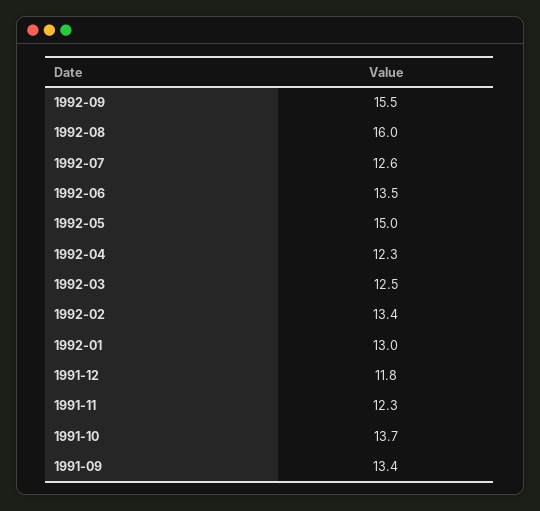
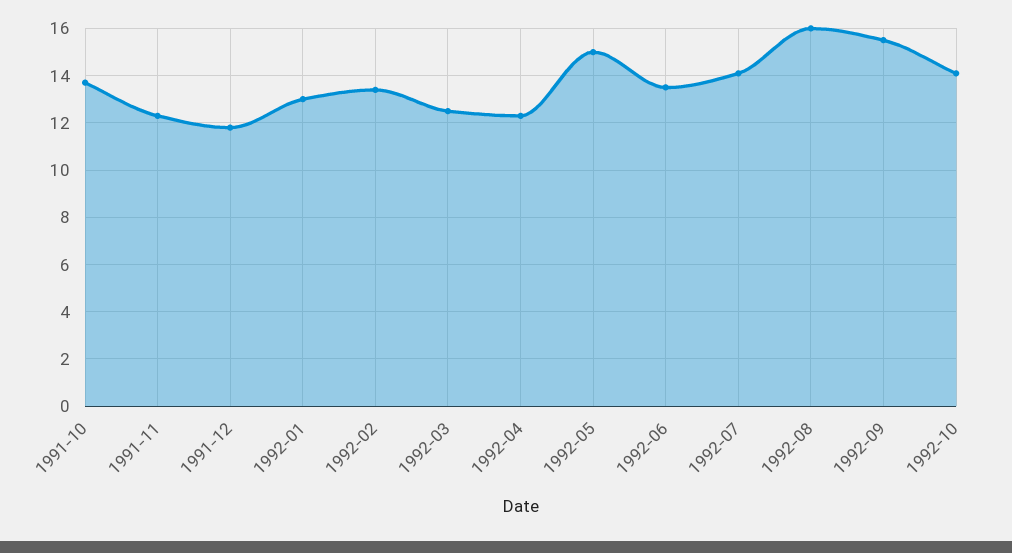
1992-07: 12.6 -> 14
1991-09: 13.4 -> none
1992-10: none -> 14

